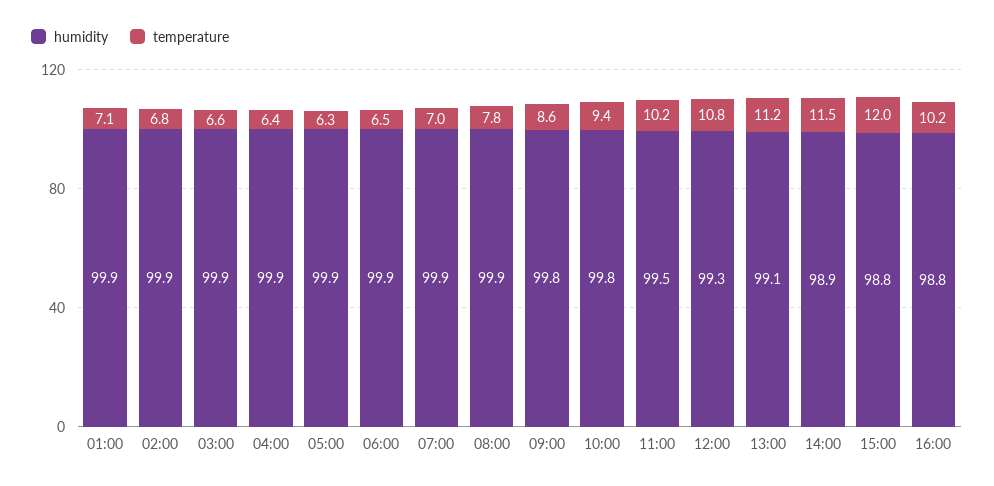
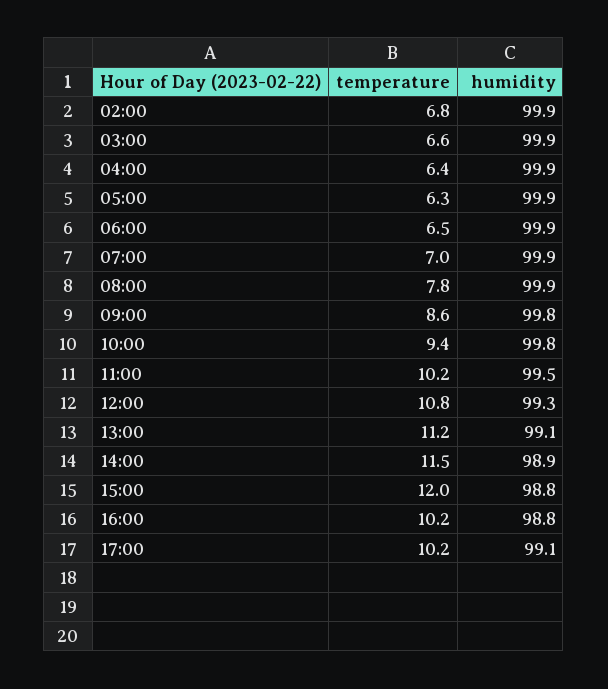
humidity, 01:00: 99.9 -> none
temperature, 01:00: 7.1 -> none
temperature, 17:00: none -> 10.2
humidity, 17:00: none -> 99.1

